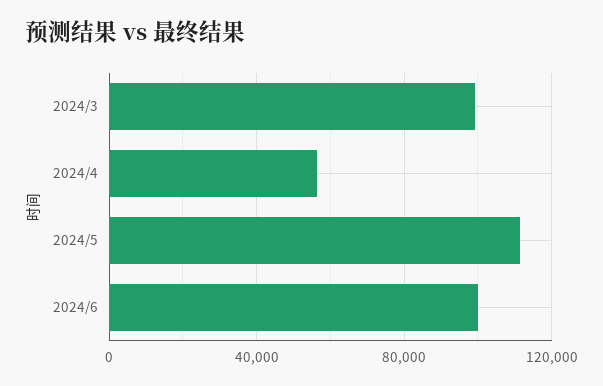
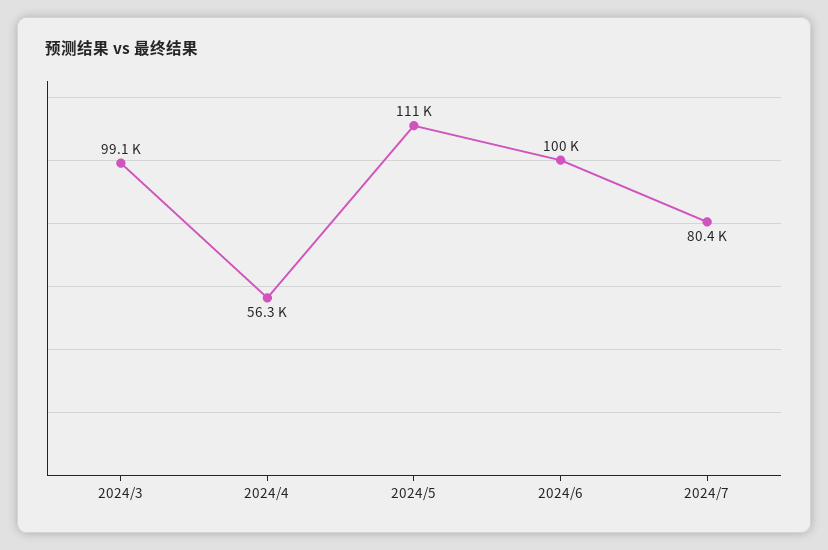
2024/7: none -> 80400

